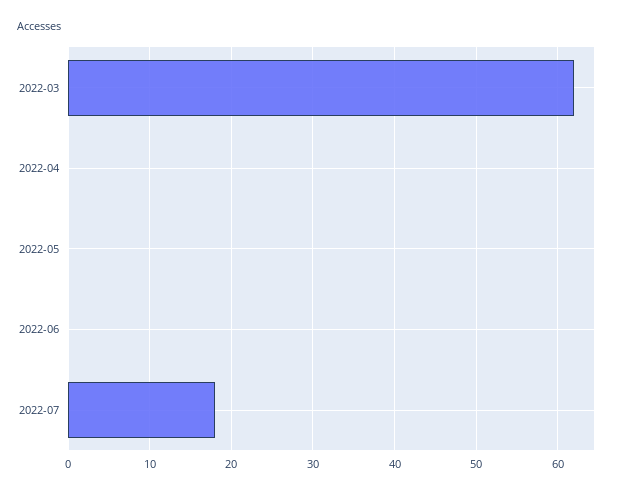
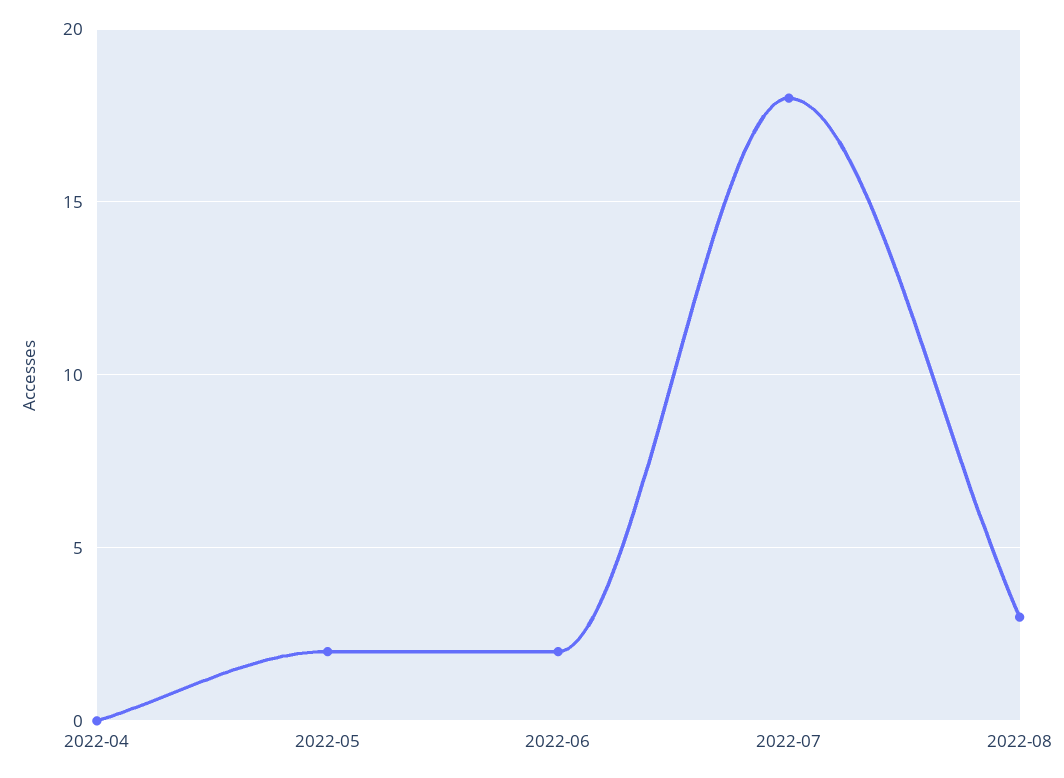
2022-03: 62 -> none
2022-05: 0 -> 2
2022-06: 0 -> 2
2022-08: none -> 3

